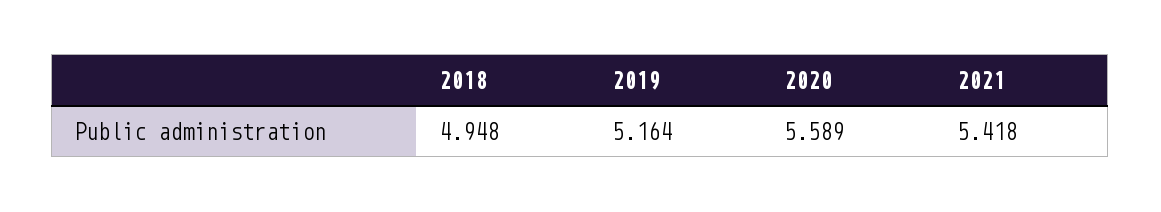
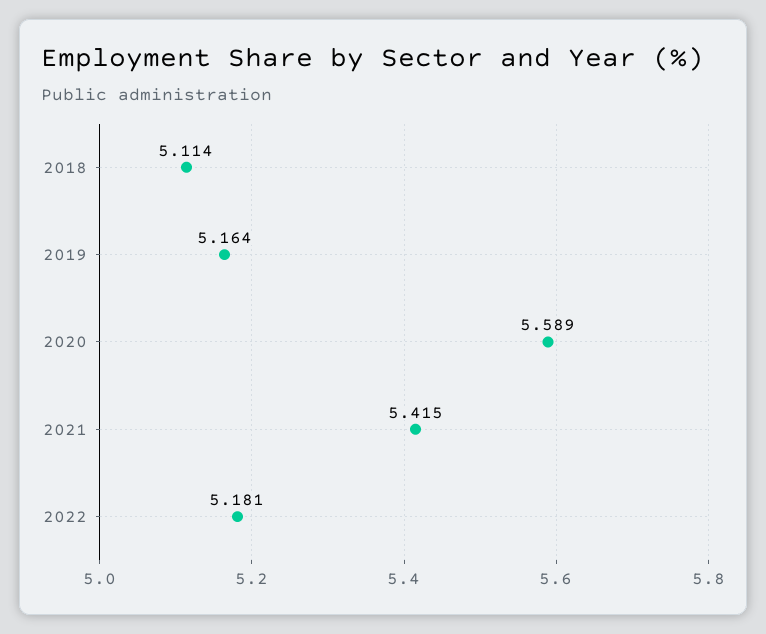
2018: 4.948 -> 5.114
2021: 5.418 -> 5.415
2022: none -> 5.181

